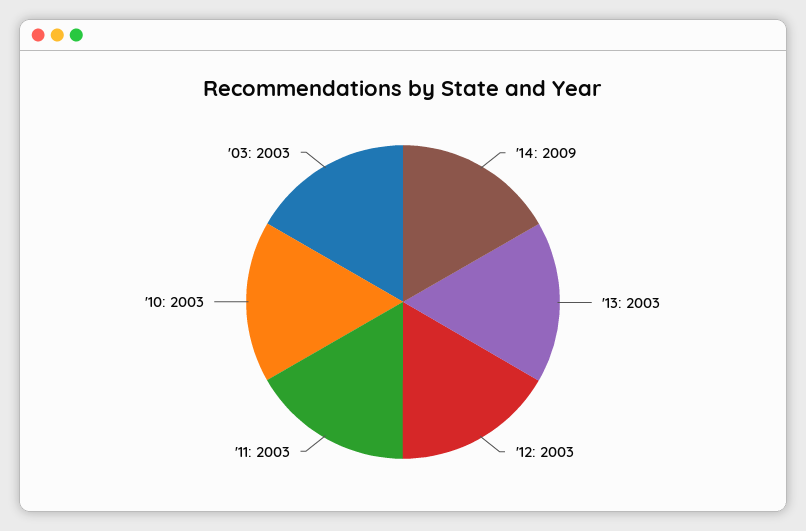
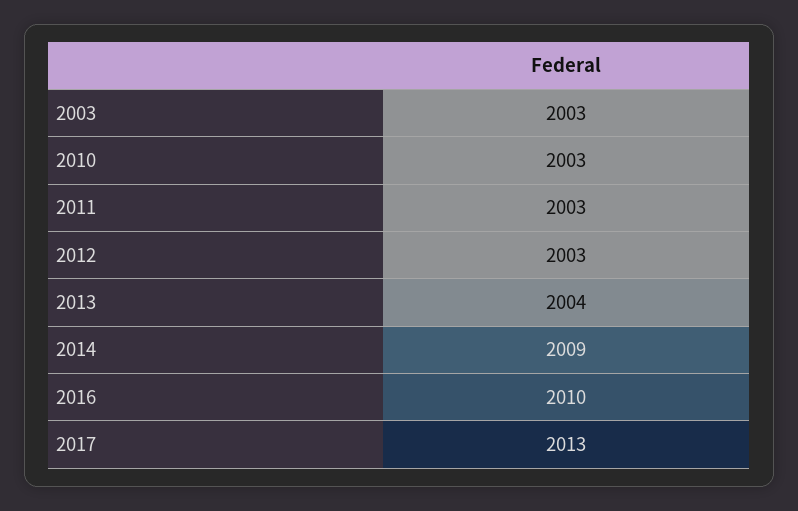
'13: 2003 -> 2004
2016: none -> 2010
2017: none -> 2013

